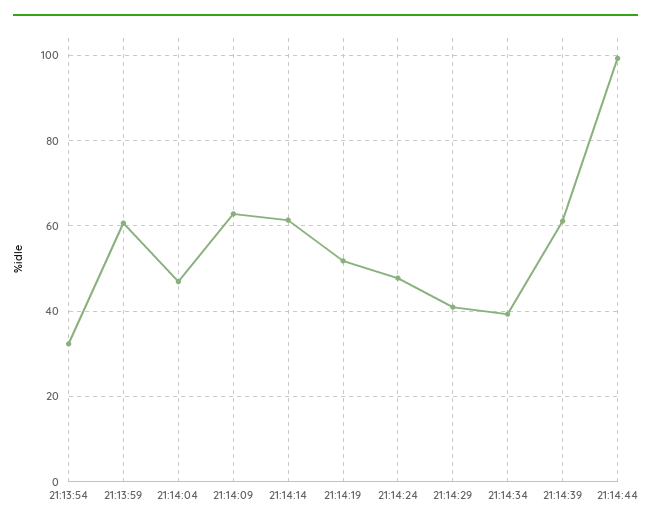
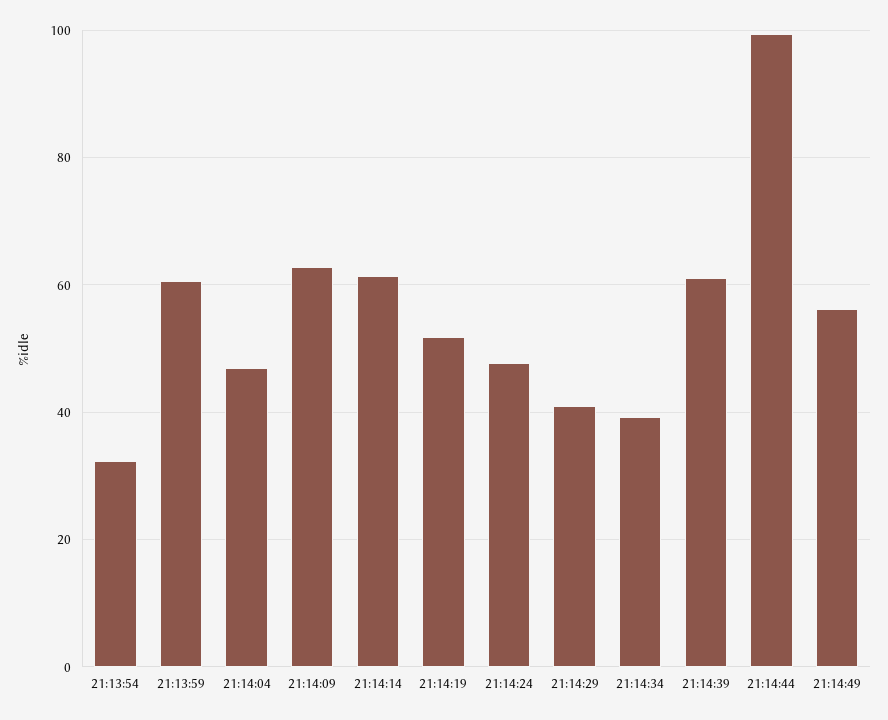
21:14:49: none -> 56

